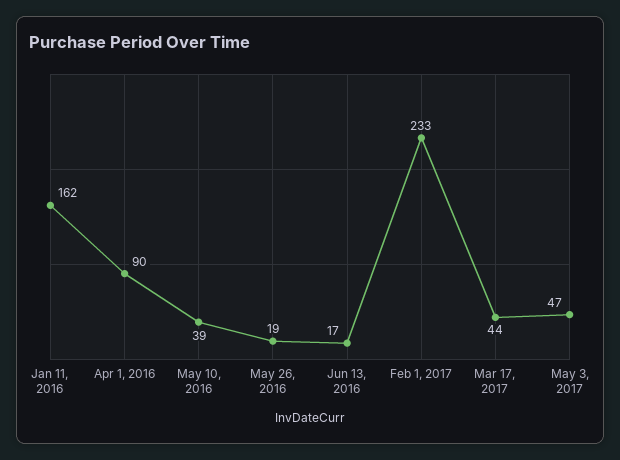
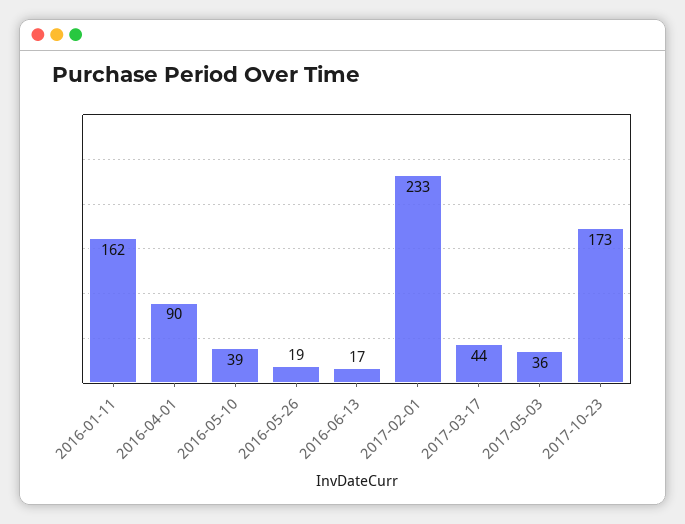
May 3, 2017: 47 -> 36
2017-10-23: none -> 173

